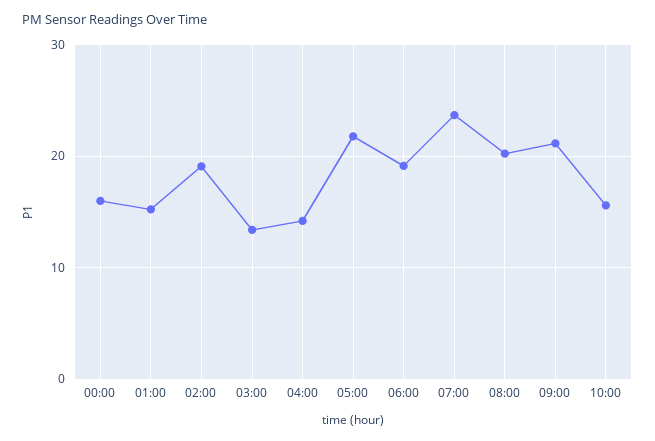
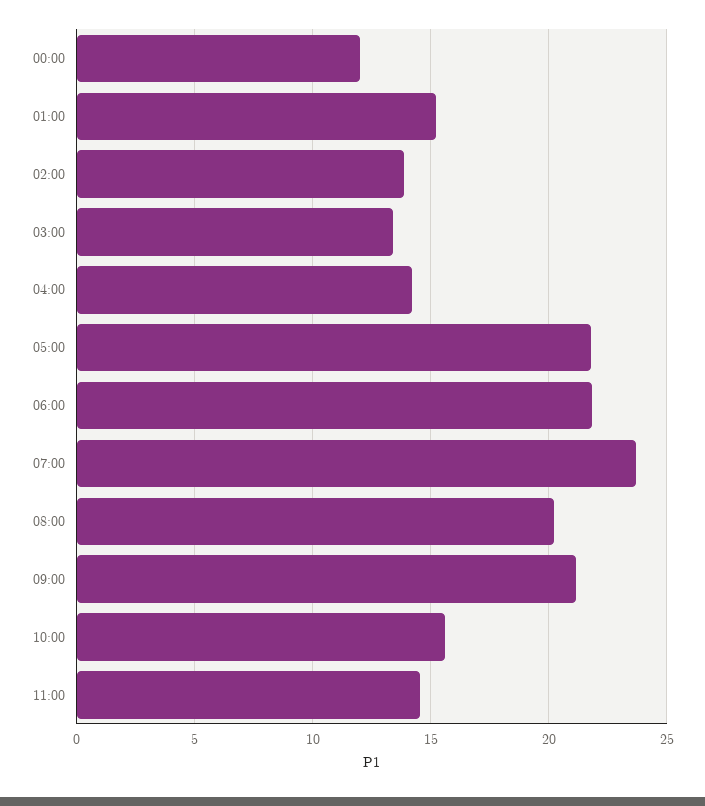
00:00: 16 -> 12
02:00: 19 -> 14
06:00: 19 -> 22
11:00: none -> 14.5

